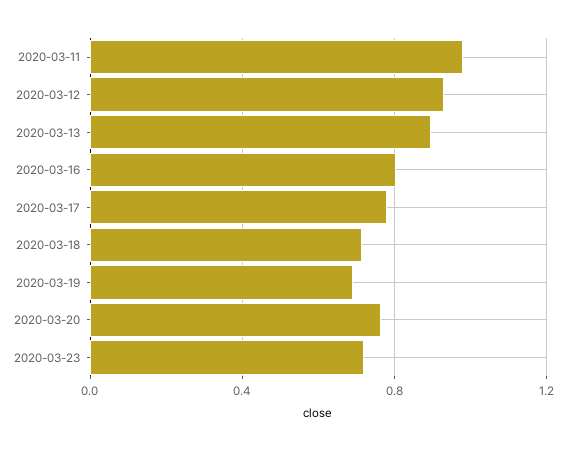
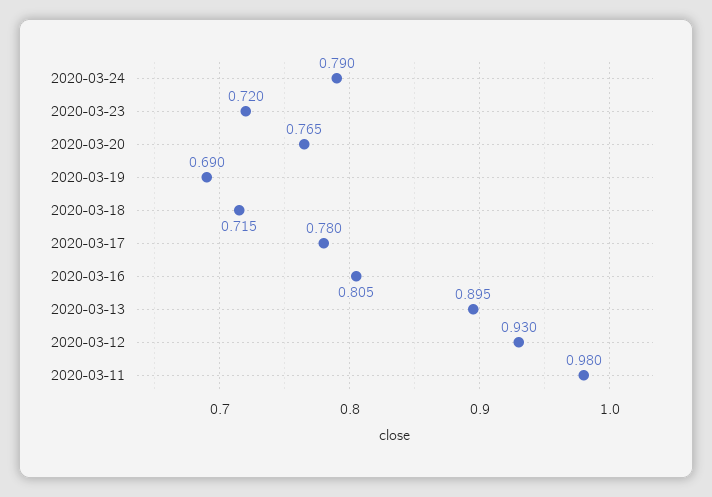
2020-03-24: none -> 0.79

